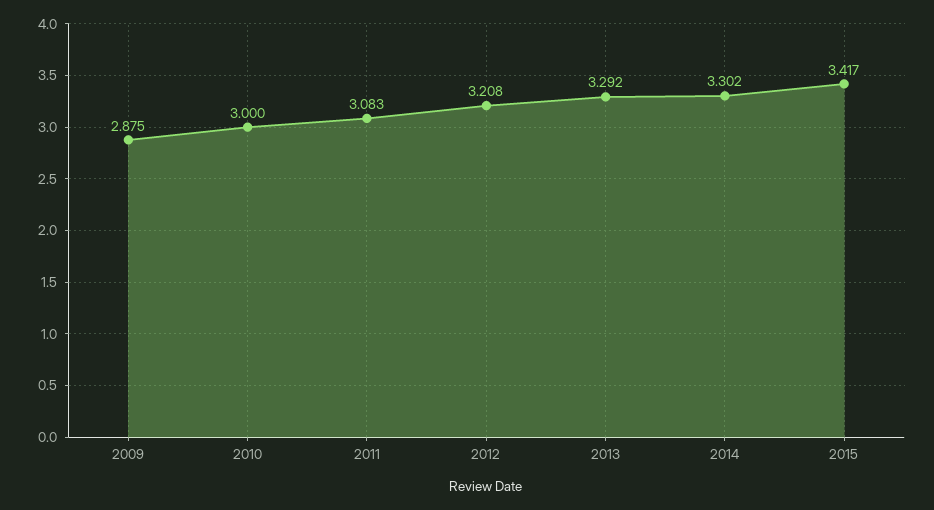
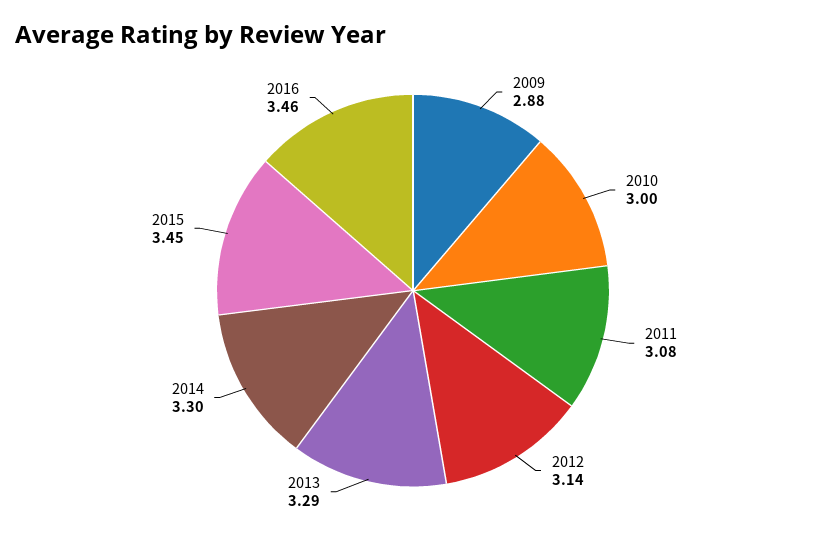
2012: 3.208 -> 3.14
2015: 3.417 -> 3.45
2016: none -> 3.46

